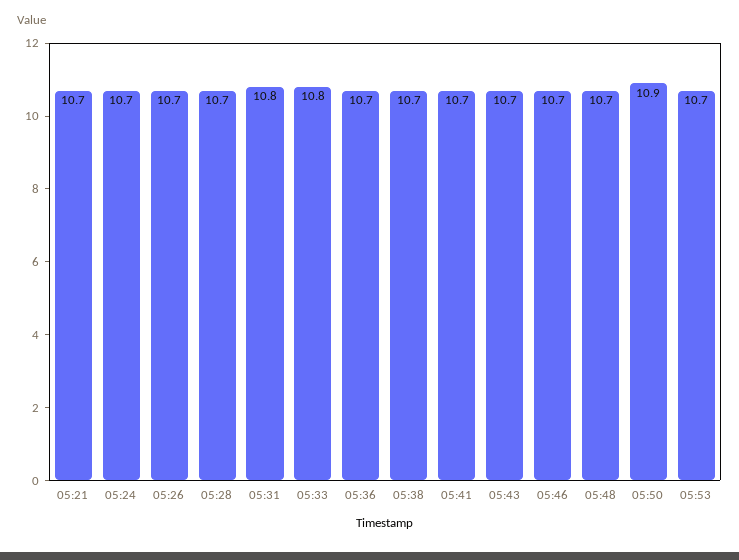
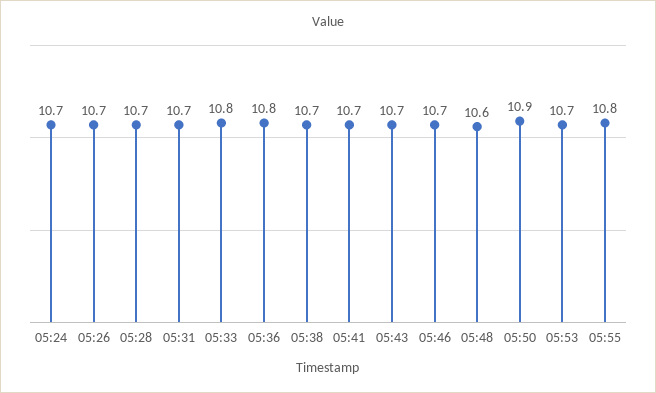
05:21: 10.7 -> none
05:31: 10.8 -> 10.7
05:36: 10.7 -> 10.8
05:48: 10.7 -> 10.6
05:55: none -> 10.8

